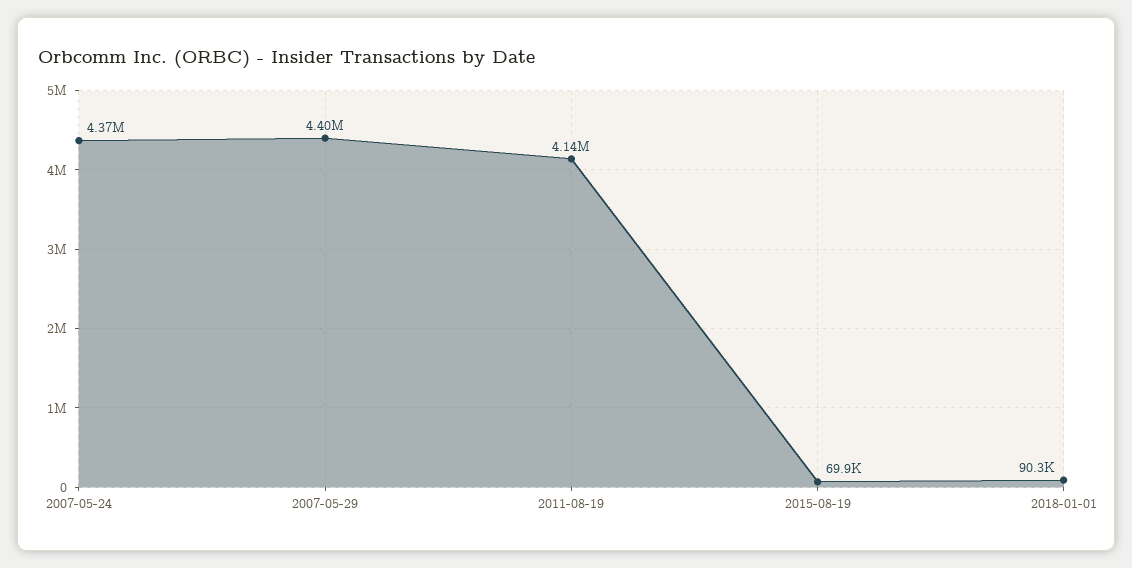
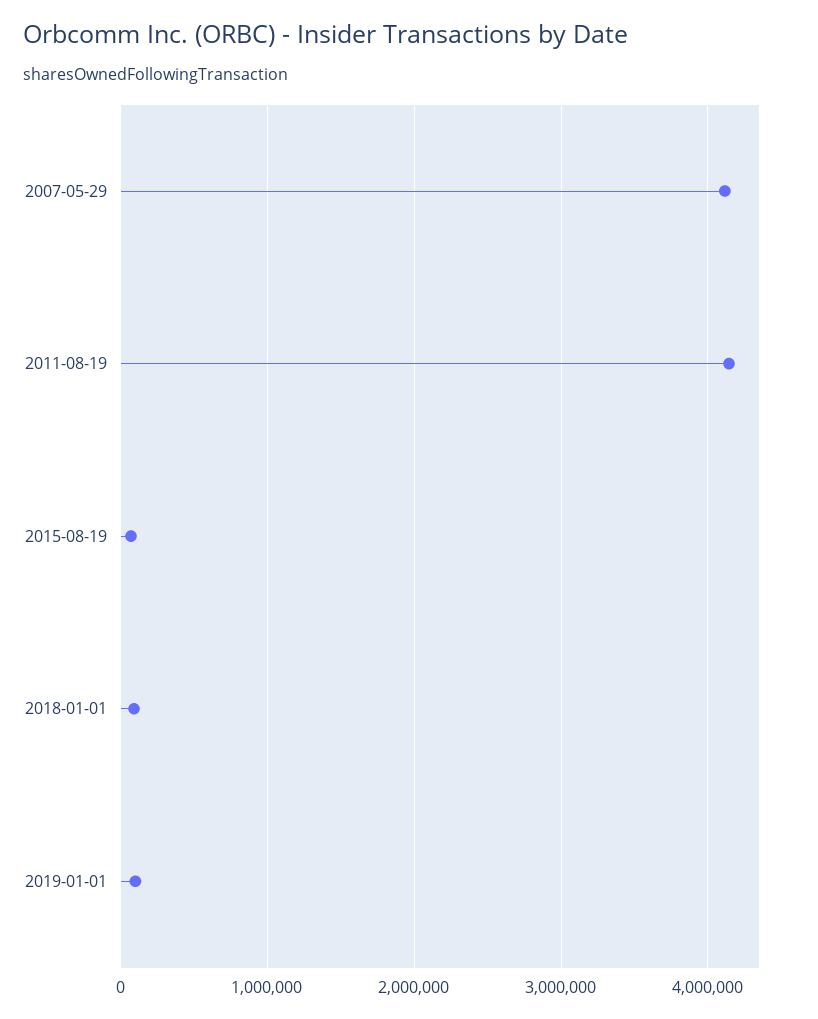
2007-05-24: 4370000 -> none
2007-05-29: 4400000 -> 4100000
2019-01-01: none -> 100000

